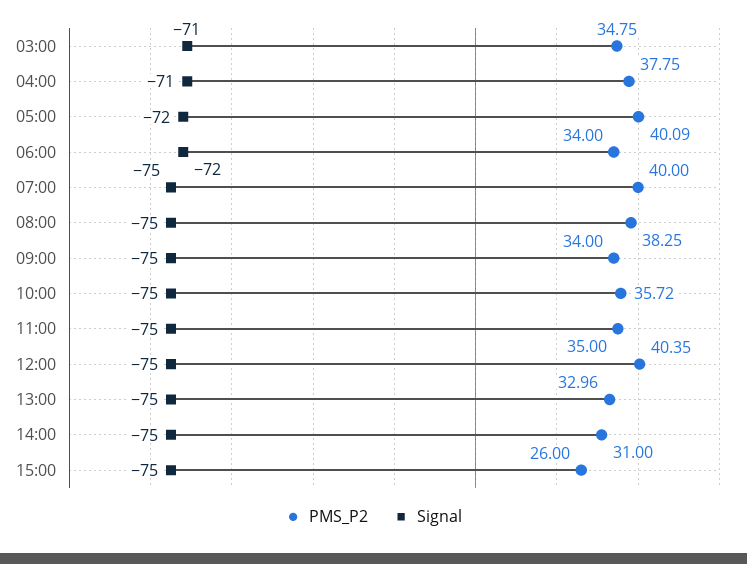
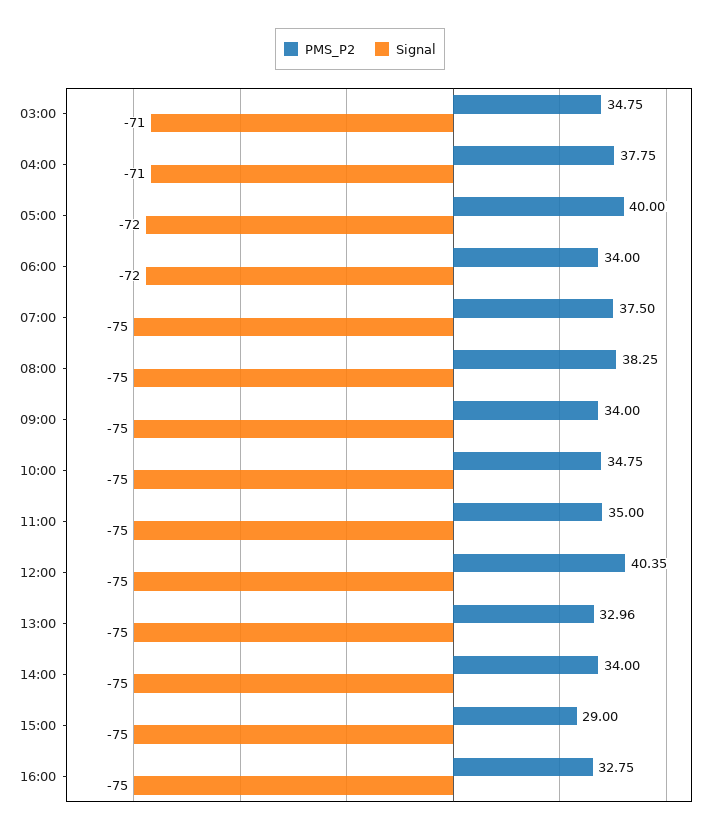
PMS_P2, 05:00: 40.09 -> 40
PMS_P2, 07:00: 40 -> 37.5
PMS_P2, 10:00: 35.72 -> 34.75
PMS_P2, 14:00: 31 -> 34
PMS_P2, 15:00: 26 -> 29
PMS_P2, 16:00: none -> 32.75
Signal, 16:00: none -> -75

